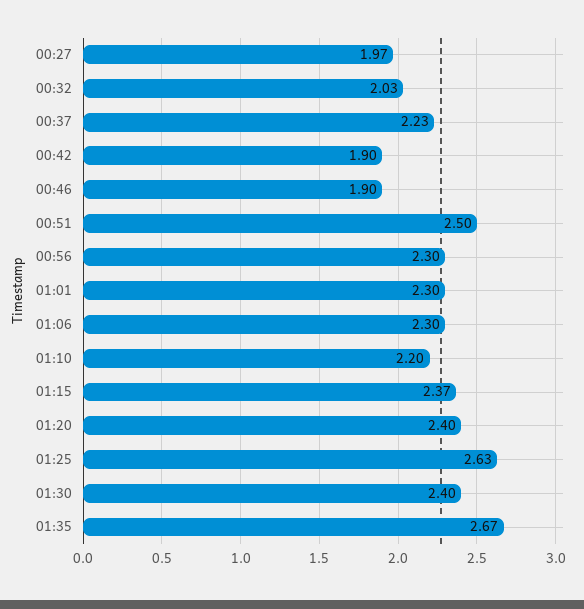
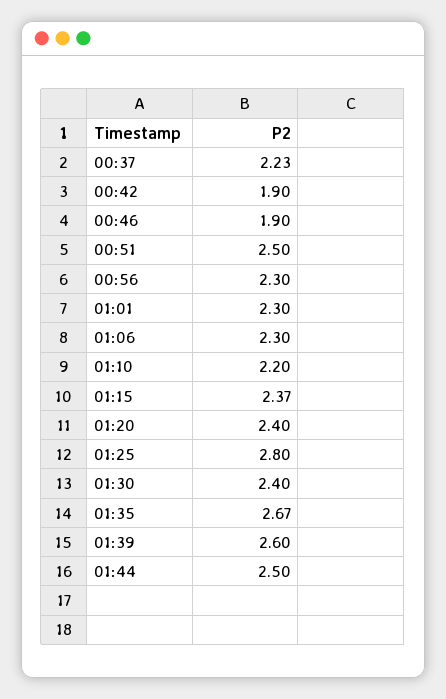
00:27: 1.97 -> none
00:32: 2.03 -> none
01:25: 2.63 -> 2.8
01:39: none -> 2.6
01:44: none -> 2.5

